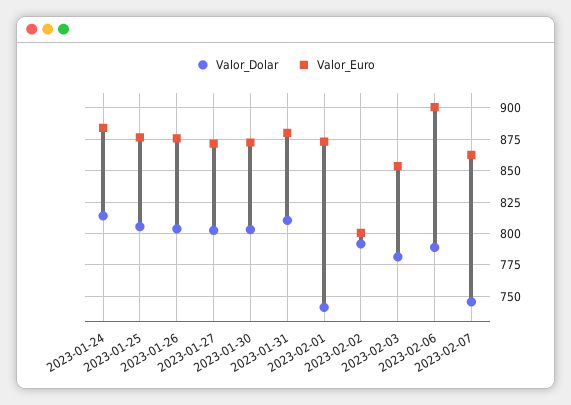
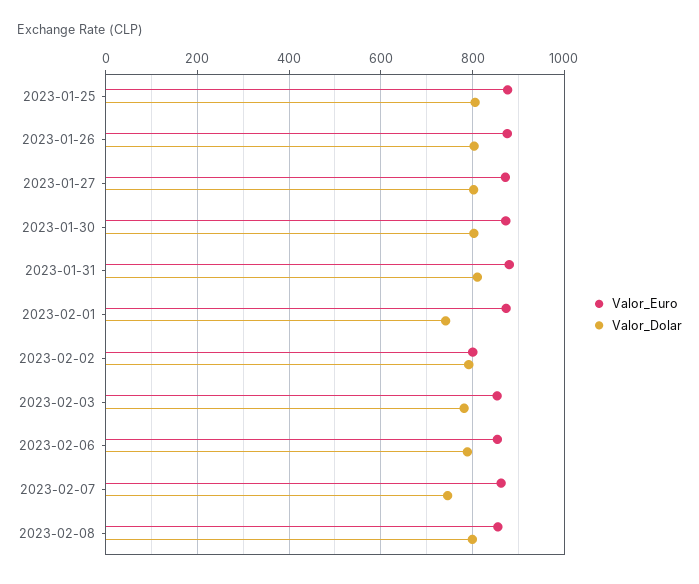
Valor_Dolar, 2023-01-24: 815 -> none
Valor_Euro, 2023-01-24: 885 -> none
Valor_Euro, 2023-02-06: 900 -> 860
Valor_Euro, 2023-02-08: none -> 860
Valor_Dolar, 2023-02-08: none -> 800

